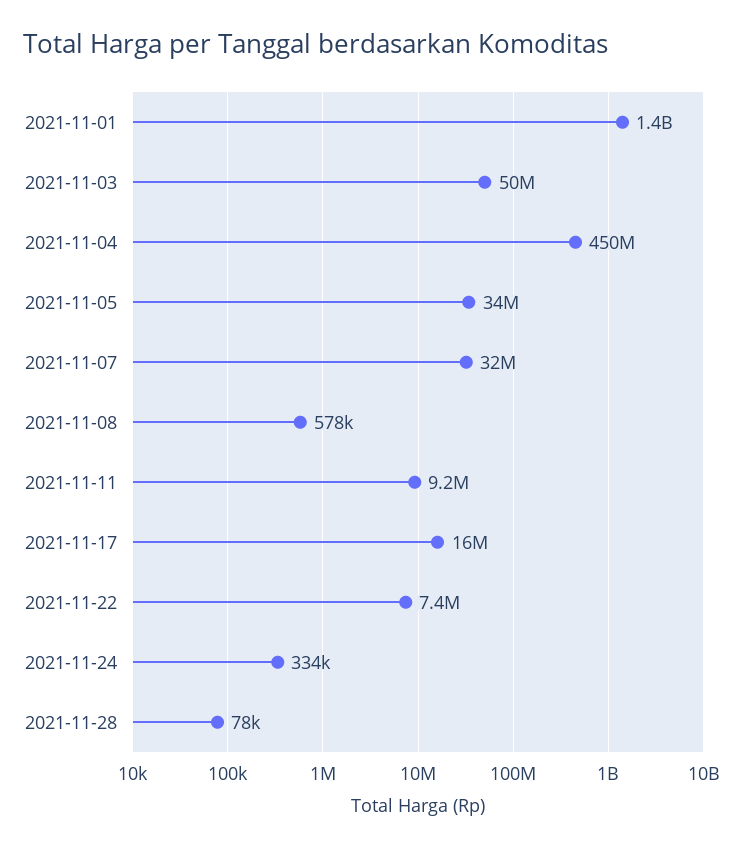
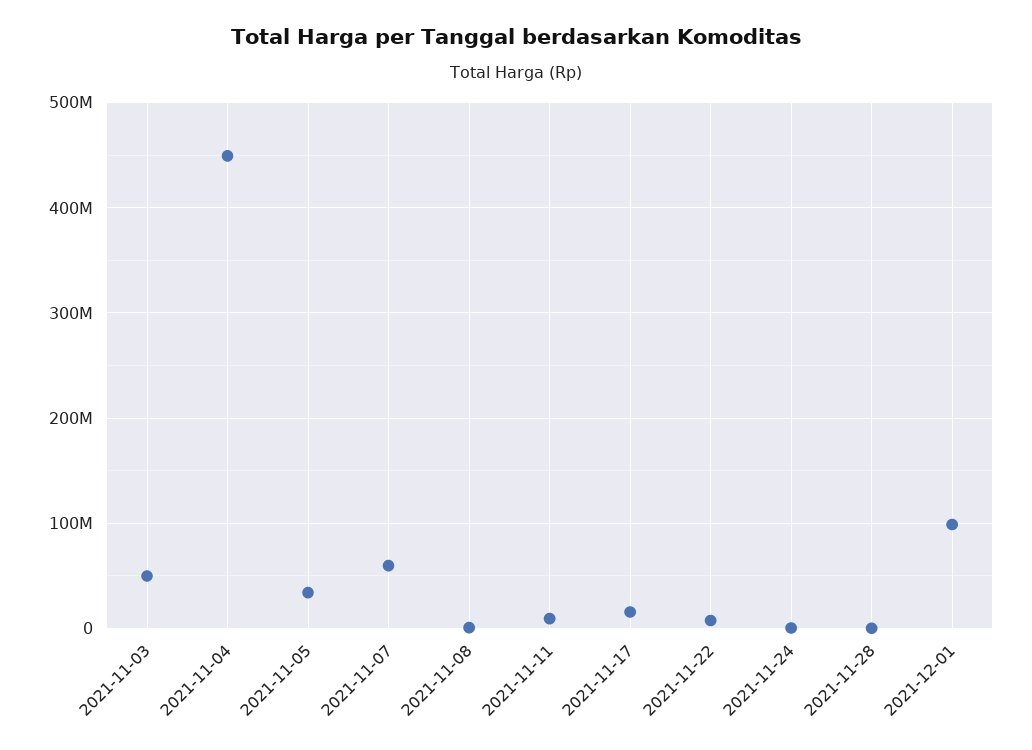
2021-11-01: 1400000000 -> none
2021-11-07: 32000000 -> 60000000
2021-12-01: none -> 100000000

